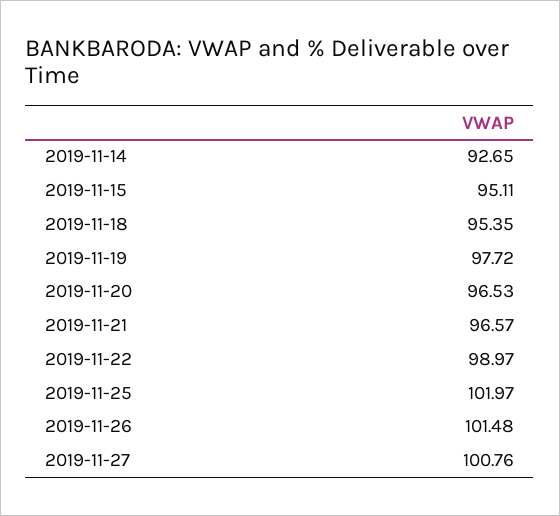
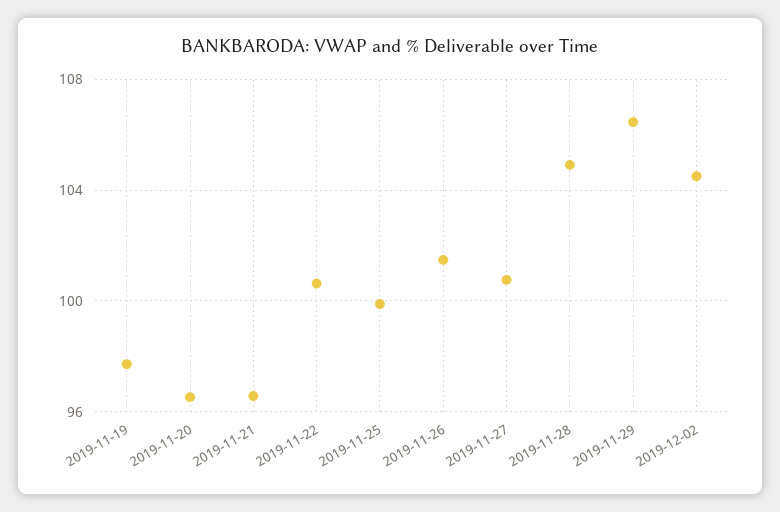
2019-11-14: 92.65 -> none
2019-11-15: 95.11 -> none
2019-11-18: 95.35 -> none
2019-11-22: 98.97 -> 100.5
2019-11-25: 101.97 -> 100
2019-11-28: none -> 105
2019-11-29: none -> 106.5
2019-12-02: none -> 104.5

